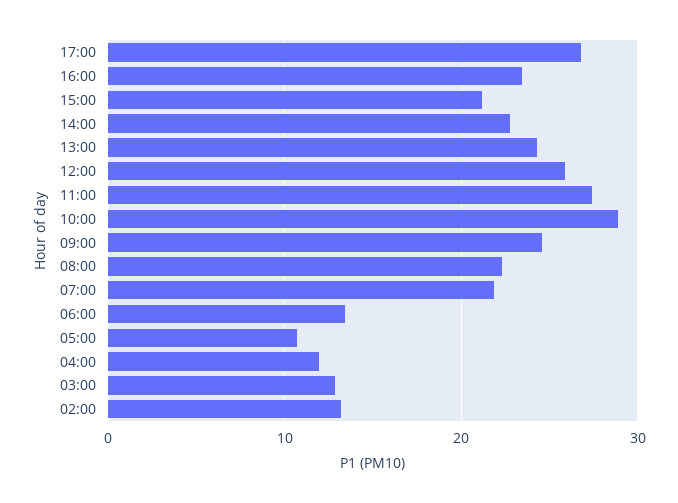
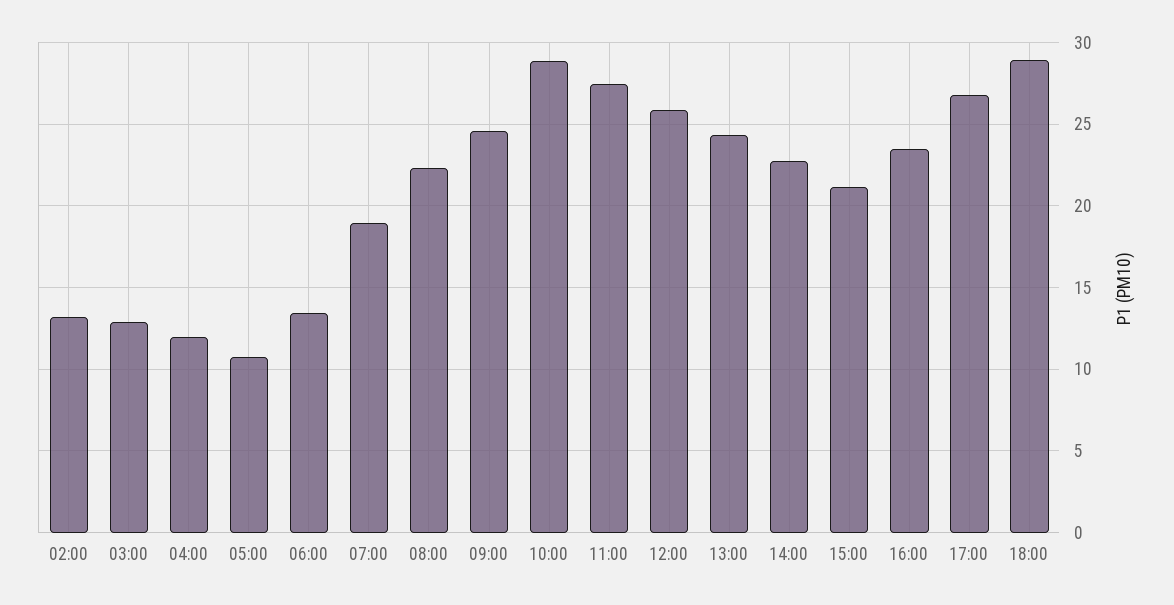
07:00: 22 -> 19
18:00: none -> 29

